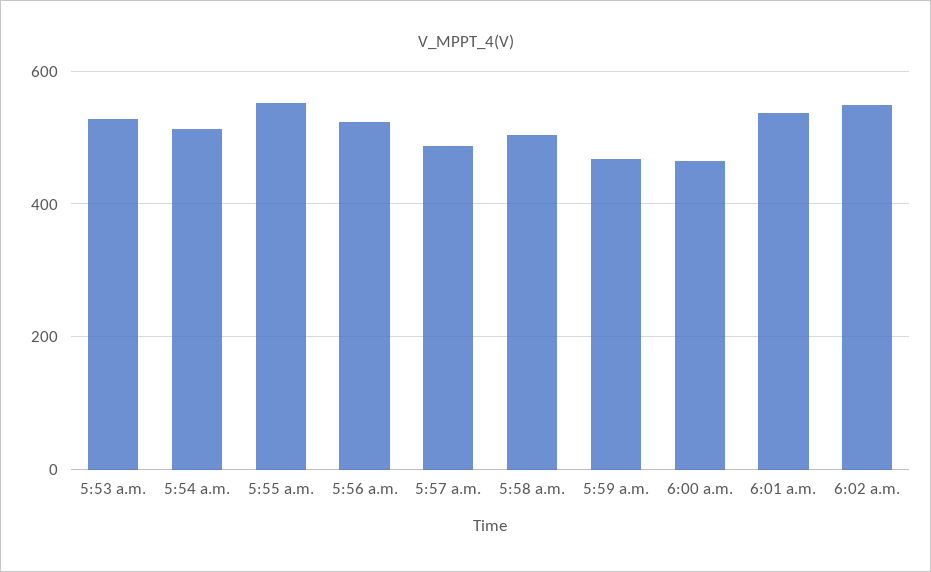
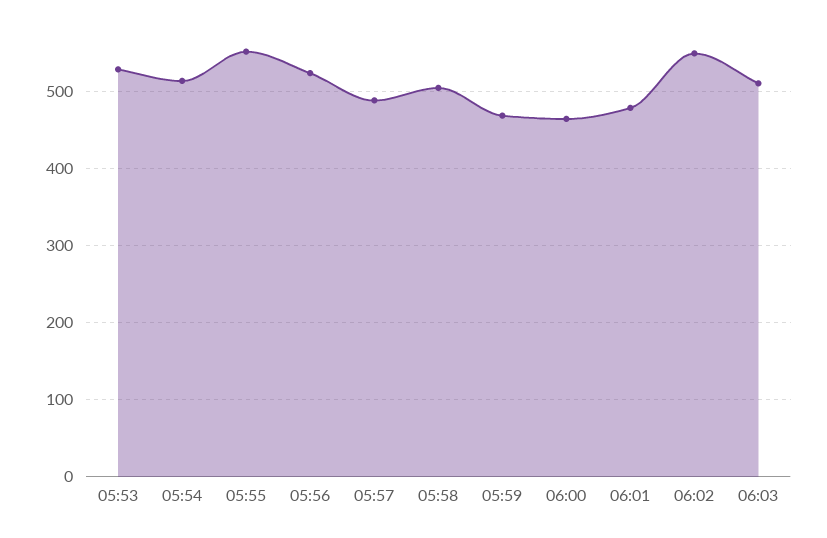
6:01 a.m.: 540 -> 480
06:03: none -> 510

